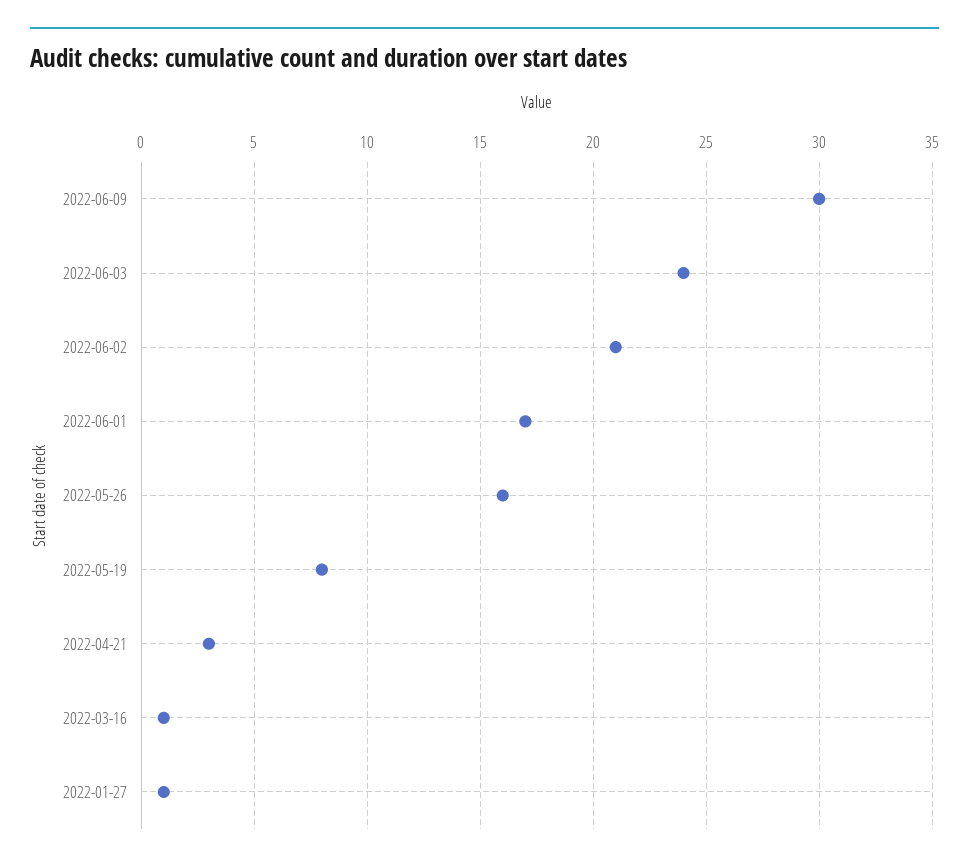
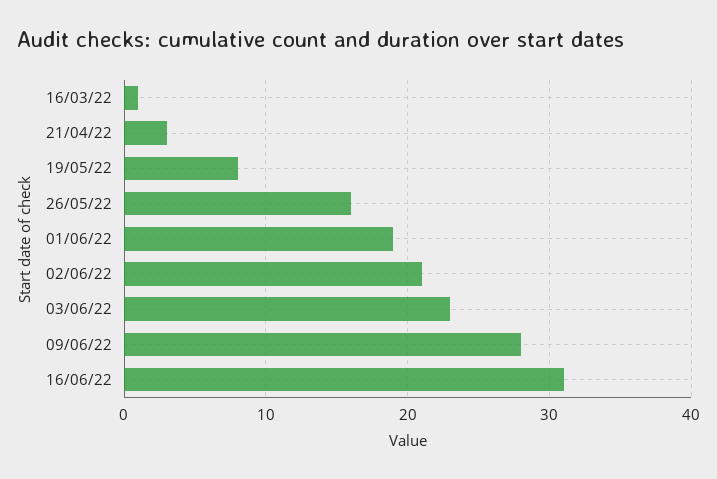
2022-06-09: 30 -> 28
2022-06-03: 24 -> 23
2022-06-01: 17 -> 19
2022-01-27: 1 -> none
16/06/22: none -> 31

